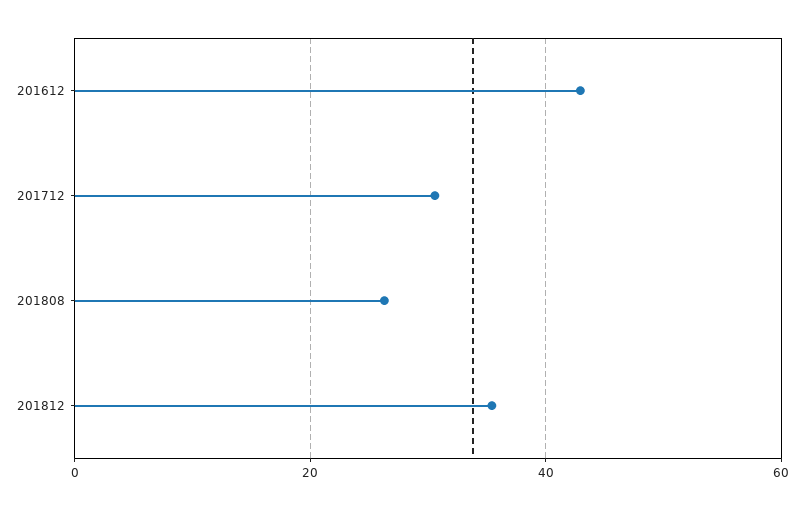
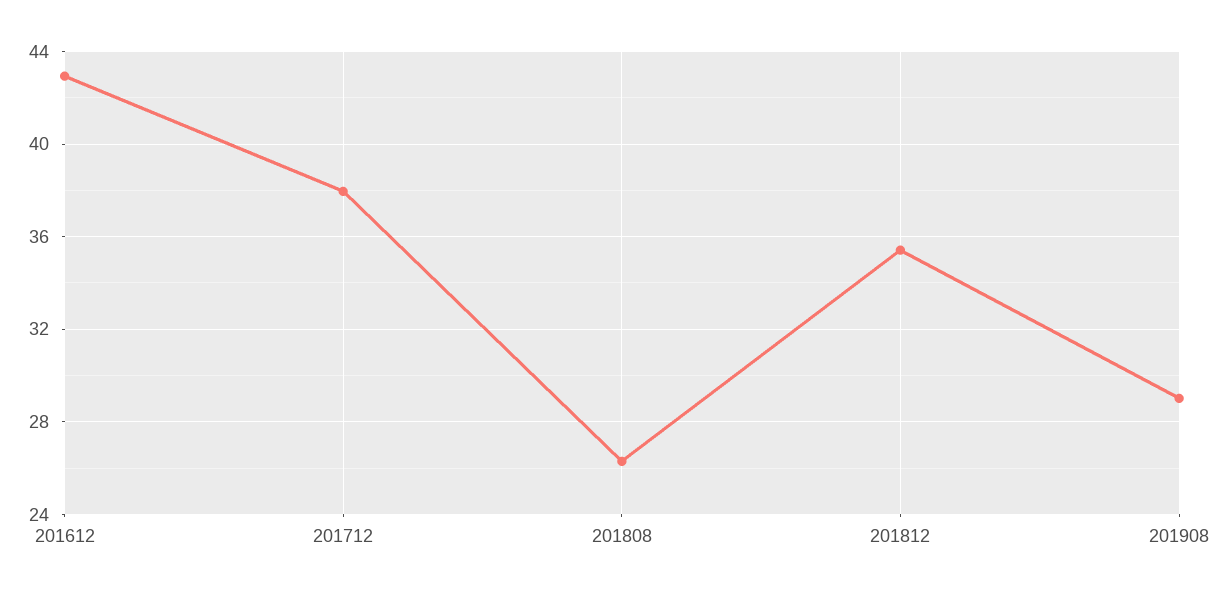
201712: 30 -> 38
201908: none -> 29

